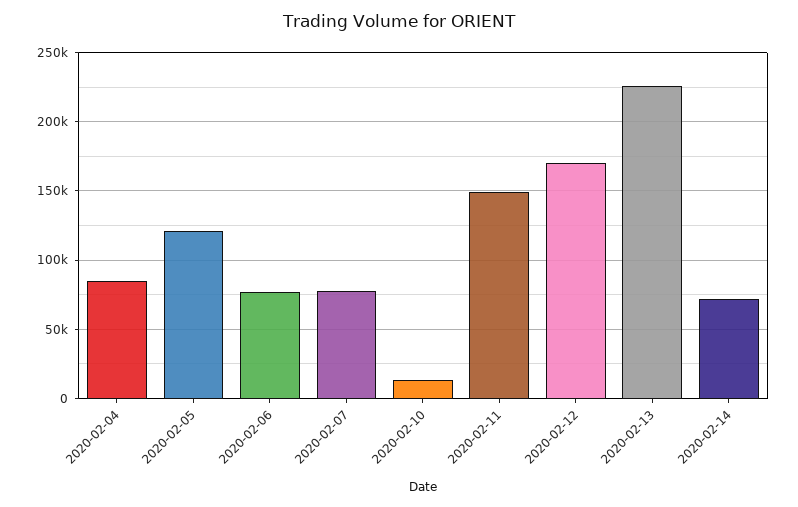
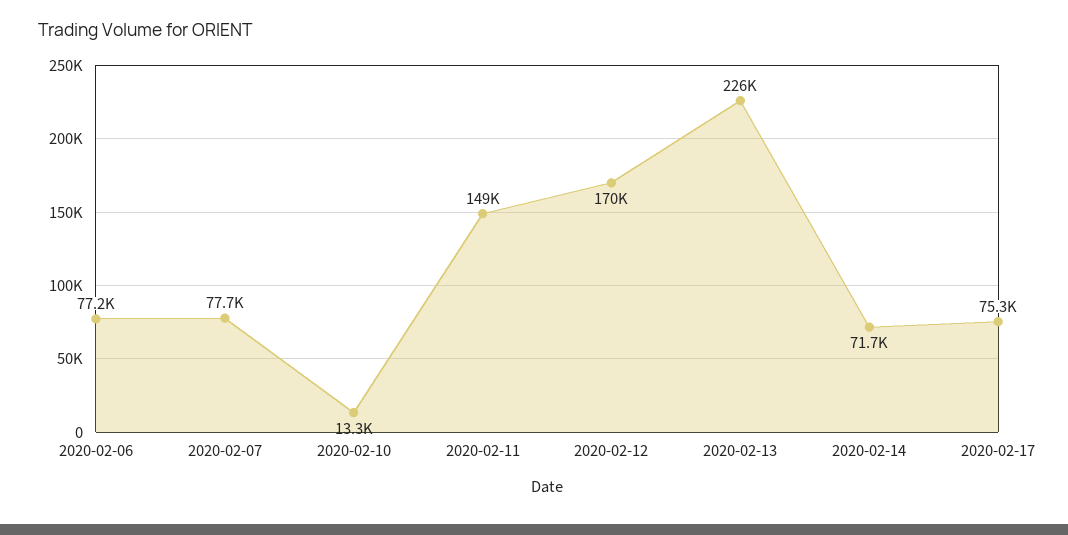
2020-02-04: 85000 -> none
2020-02-05: 120000 -> none
2020-02-17: none -> 75300

